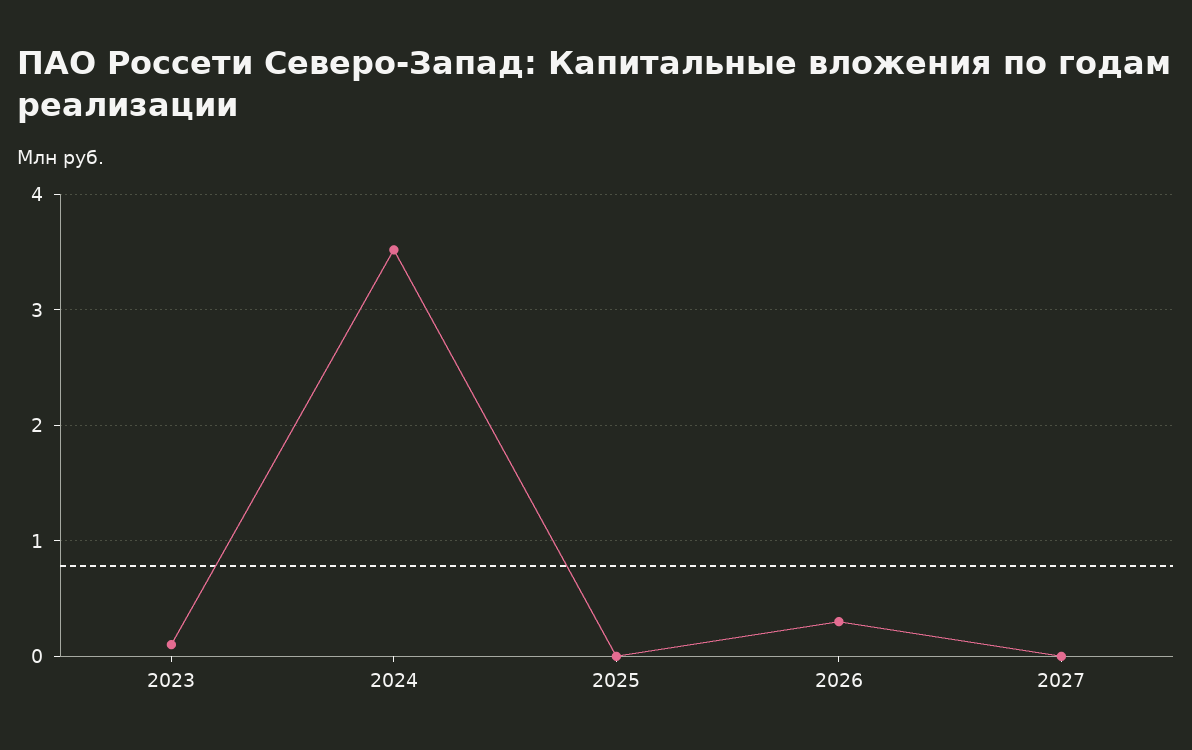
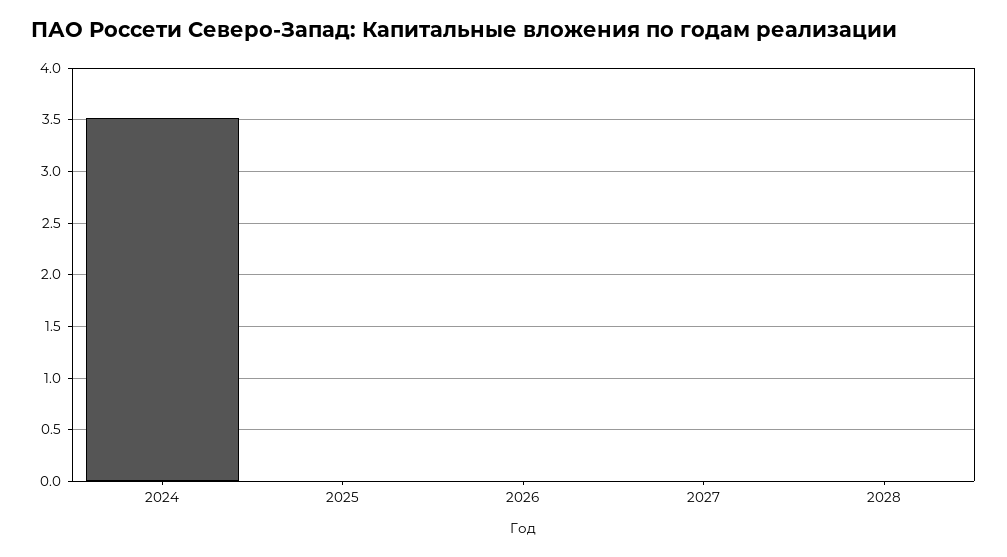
2023: 0.1 -> none
2026: 0.3 -> 0
2028: none -> 0

